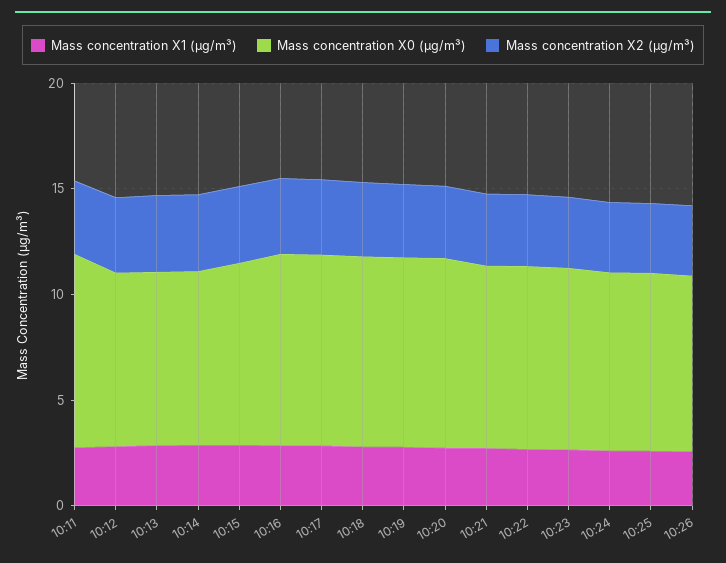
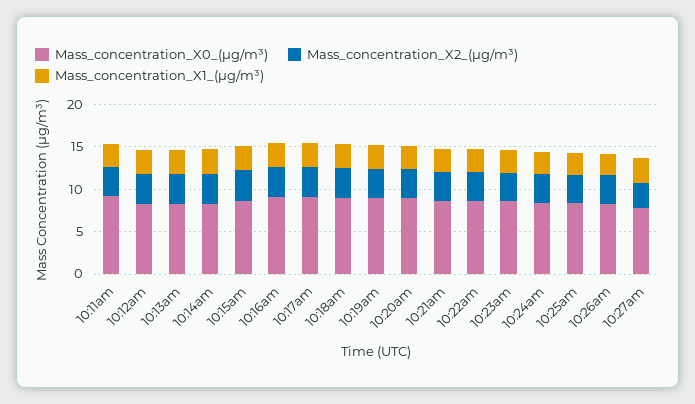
Mass concentration X0 (μg/m³), 10:27am: none -> 8
Mass concentration X2 (μg/m³), 10:27am: none -> 3
Mass concentration X1 (μg/m³), 10:27am: none -> 3

